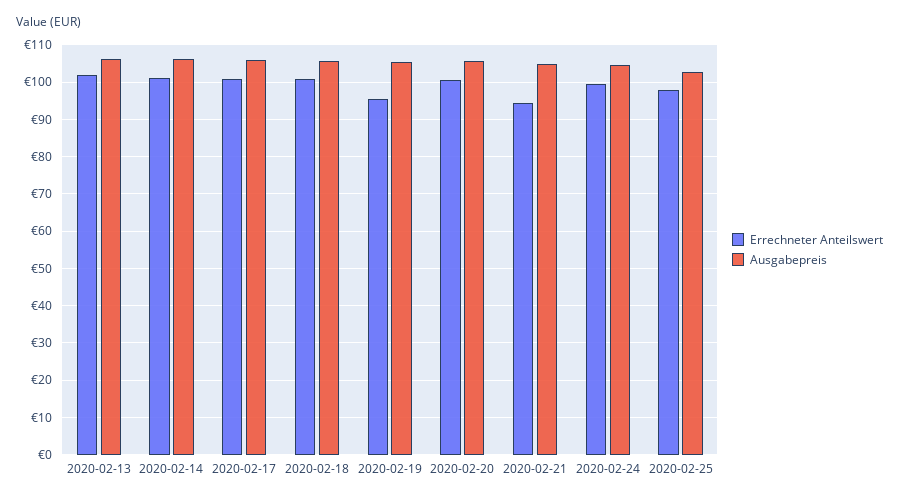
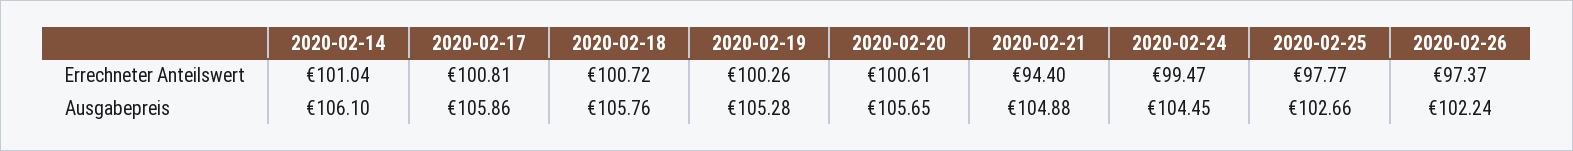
Errechneter Anteilswert, 2020-02-13: 102 -> none
Ausgabepreis, 2020-02-13: 106 -> none
Errechneter Anteilswert, 2020-02-19: 96 -> 100.26
Errechneter Anteilswert, 2020-02-26: none -> 97.37
Ausgabepreis, 2020-02-26: none -> 102.24

